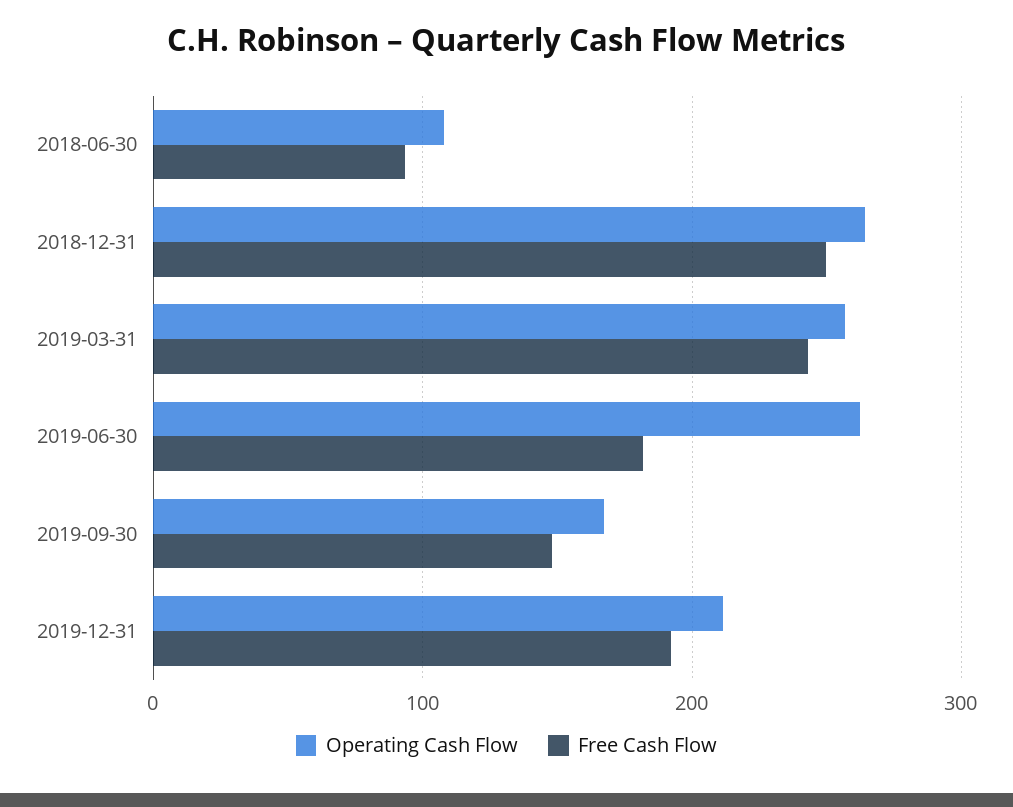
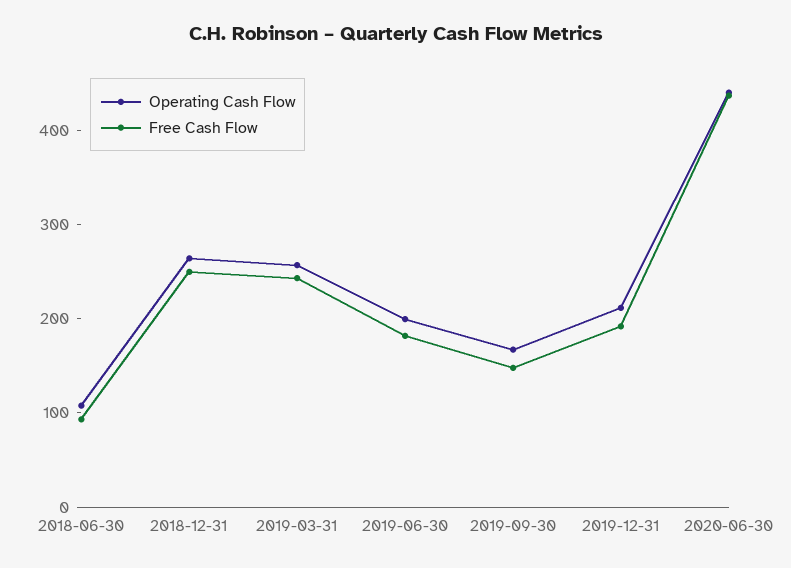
Operating Cash Flow, 2019-06-30: 260 -> 200
Operating Cash Flow, 2020-06-30: none -> 440
Free Cash Flow, 2020-06-30: none -> 440

